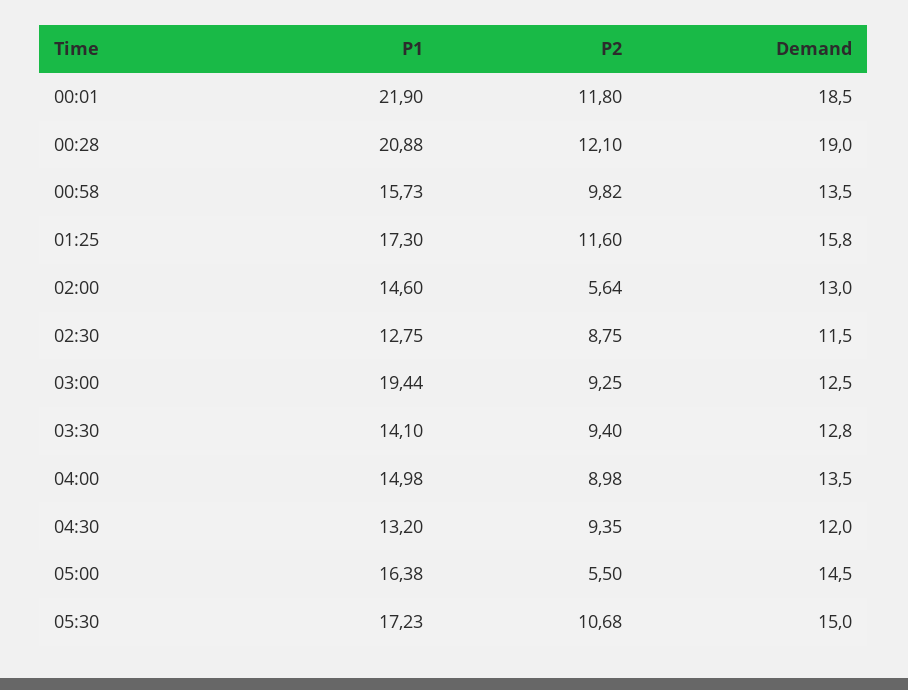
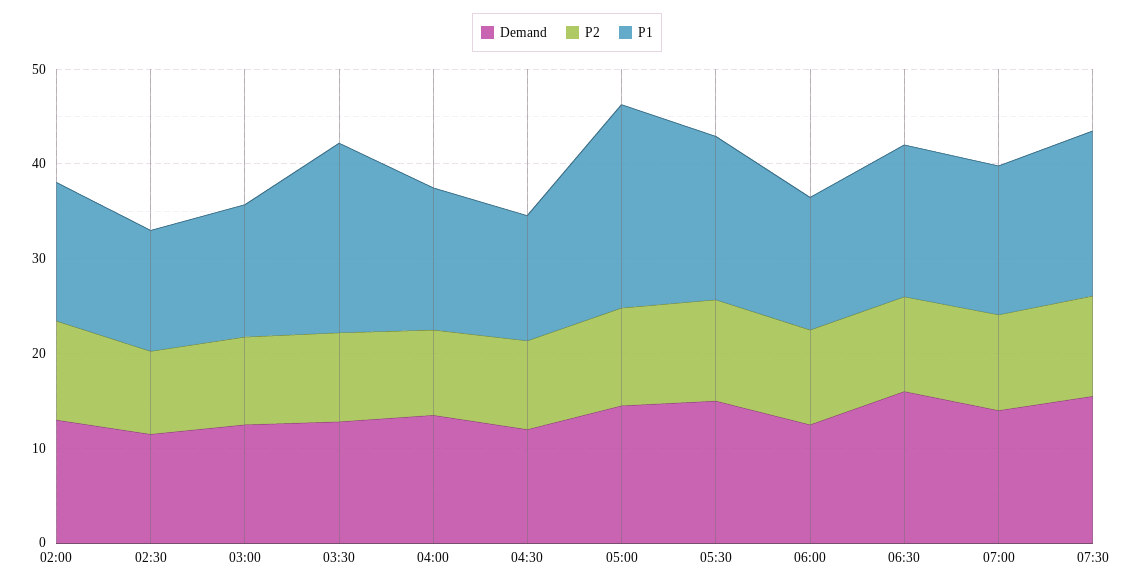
P1, 00:01: 21.9 -> none
P2, 00:01: 11.8 -> none
Demand, 00:01: 18.5 -> none
P1, 00:28: 20.88 -> none
P2, 00:28: 12.1 -> none
Demand, 00:28: 19 -> none
P1, 00:58: 15.73 -> none
P2, 00:58: 9.82 -> none
Demand, 00:58: 13.5 -> none
P1, 01:25: 17.3 -> none
P2, 01:25: 11.6 -> none
Demand, 01:25: 15.8 -> none
P2, 02:00: 5.64 -> 10
P1, 03:00: 19.44 -> 14
P1, 03:30: 14.1 -> 20
P1, 05:00: 16.38 -> 22
P2, 05:00: 5.5 -> 10
Demand, 06:00: none -> 12
P2, 06:00: none -> 10
P1, 06:00: none -> 14
Demand, 06:30: none -> 16
P2, 06:30: none -> 10
P1, 06:30: none -> 16
Demand, 07:00: none -> 14
P2, 07:00: none -> 10
P1, 07:00: none -> 16
Demand, 07:30: none -> 16
P2, 07:30: none -> 10
P1, 07:30: none -> 18

